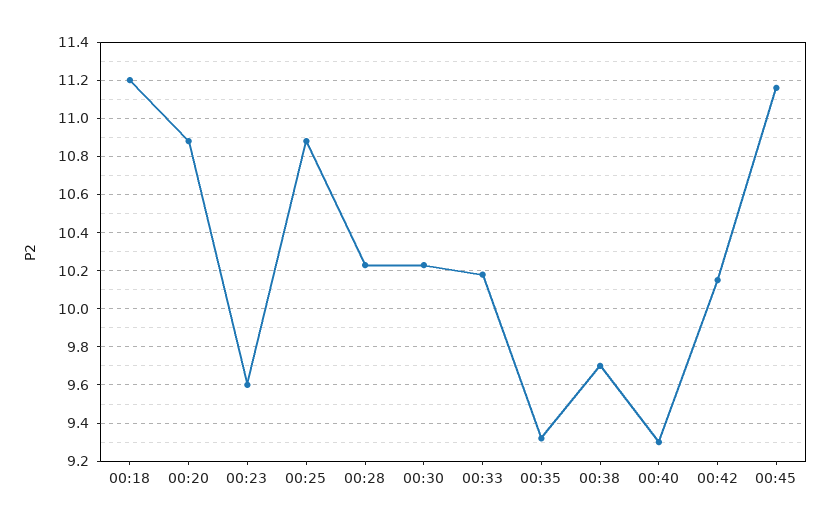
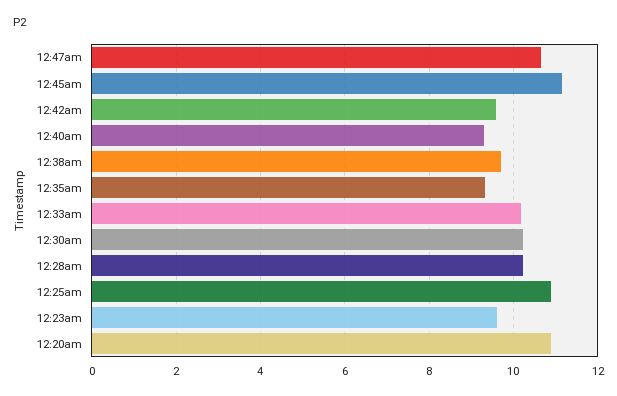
00:18: 11.2 -> none
00:42: 10.15 -> 9.6
12:47am: none -> 10.6

